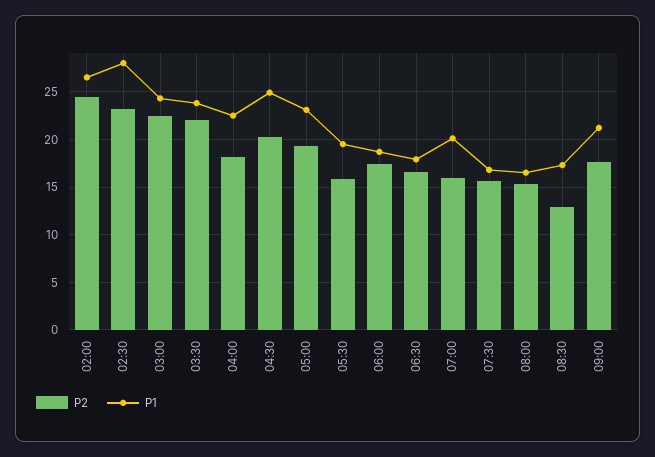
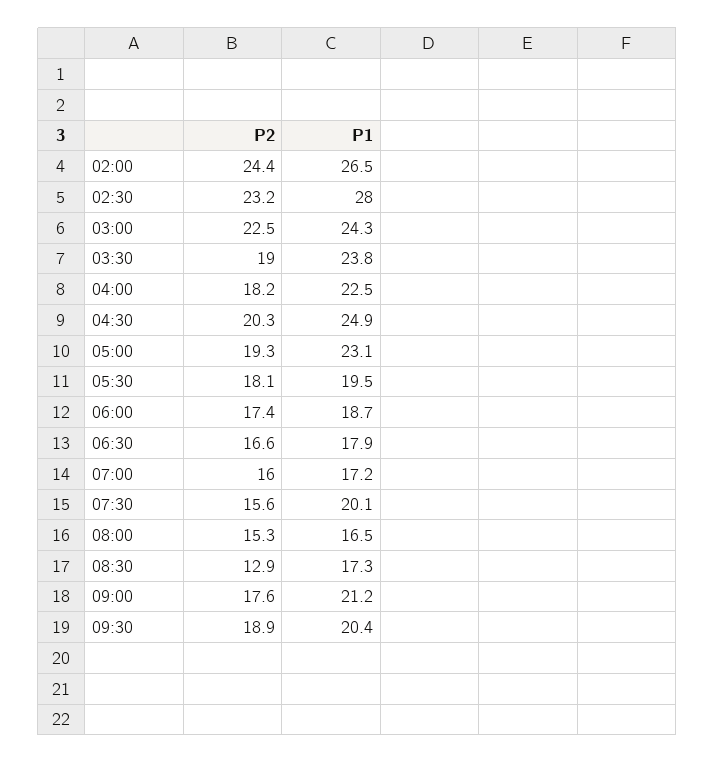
P2, 03:30: 22 -> 19
P2, 05:30: 16 -> 18.1
P1, 07:00: 20 -> 17.2
P1, 07:30: 17 -> 20.1
P2, 09:30: none -> 18.9
P1, 09:30: none -> 20.4

